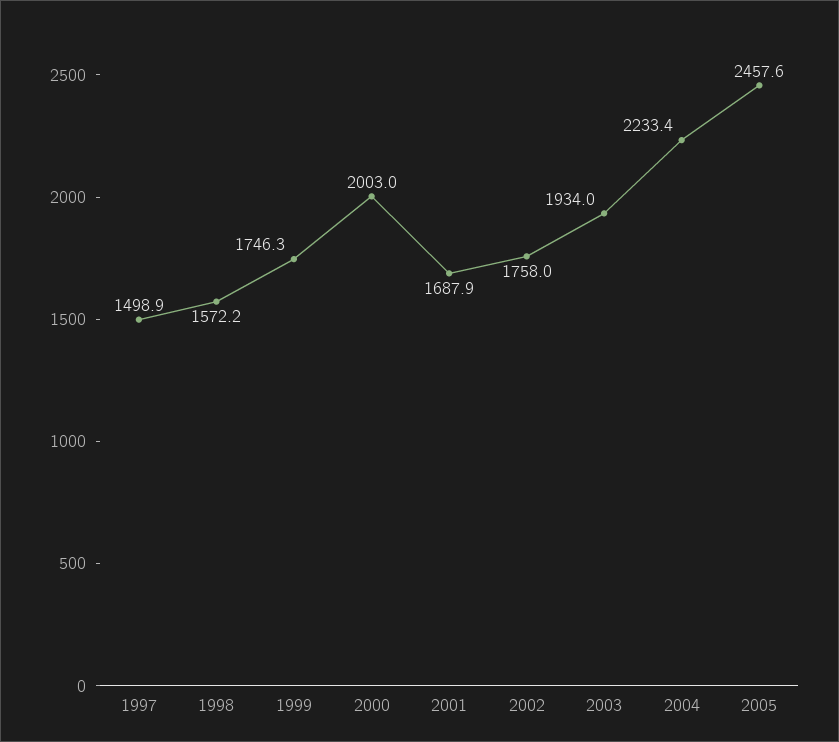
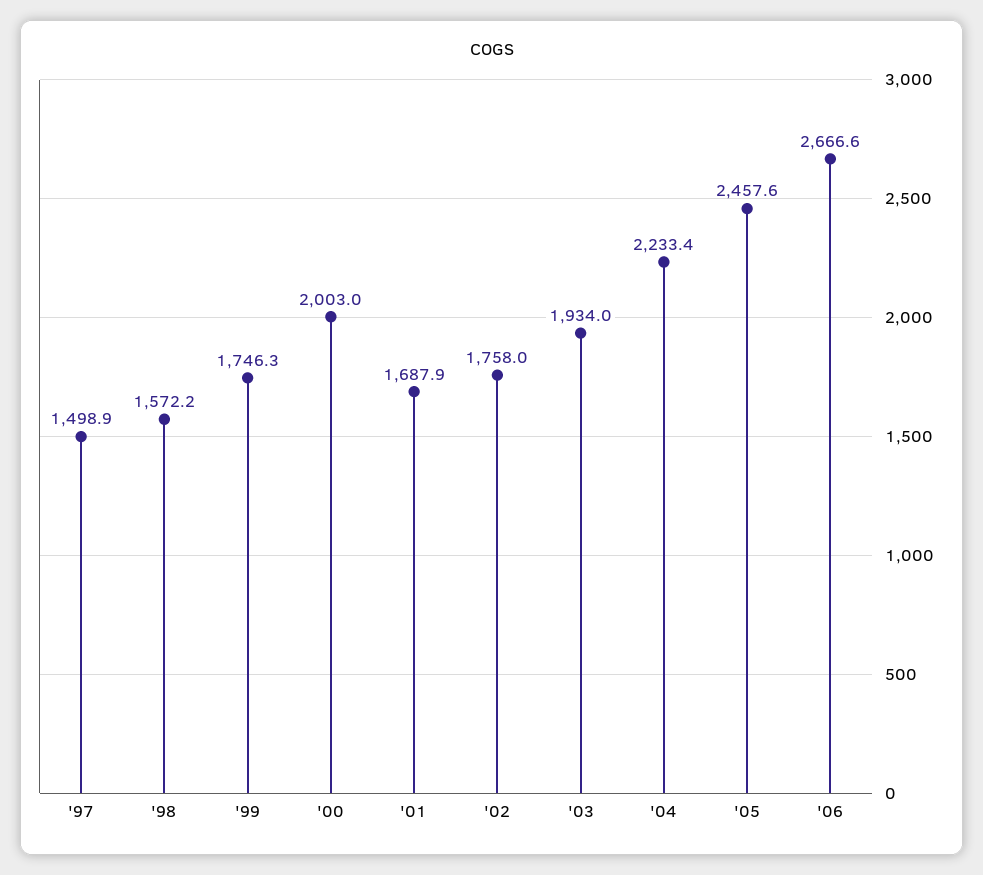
'06: none -> 2666.6

